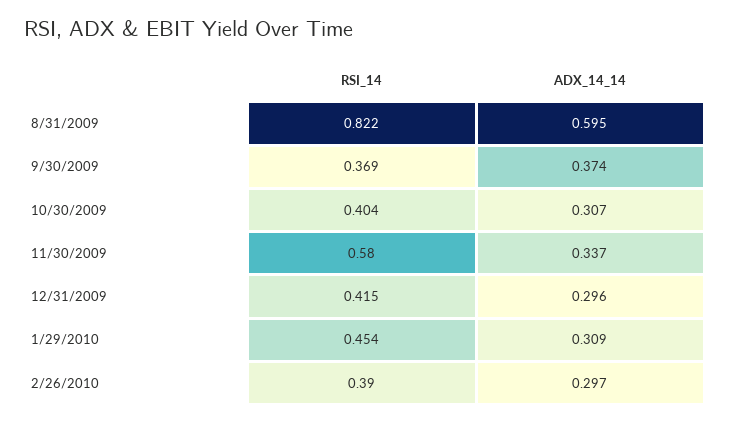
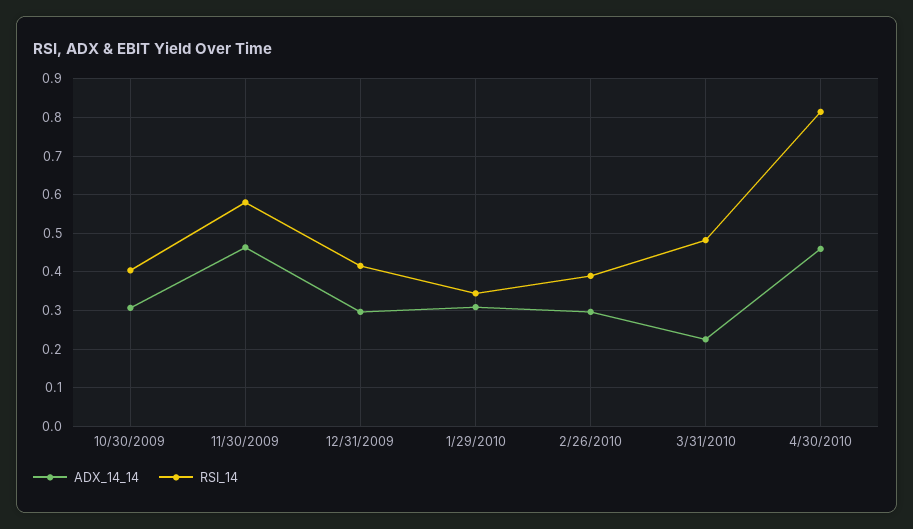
RSI_14, 8/31/2009: 0.822 -> none
ADX_14_14, 8/31/2009: 0.595 -> none
RSI_14, 9/30/2009: 0.369 -> none
ADX_14_14, 9/30/2009: 0.374 -> none
ADX_14_14, 11/30/2009: 0.337 -> 0.46
RSI_14, 1/29/2010: 0.454 -> 0.34
ADX_14_14, 3/31/2010: none -> 0.22
RSI_14, 3/31/2010: none -> 0.48
ADX_14_14, 4/30/2010: none -> 0.46
RSI_14, 4/30/2010: none -> 0.82

